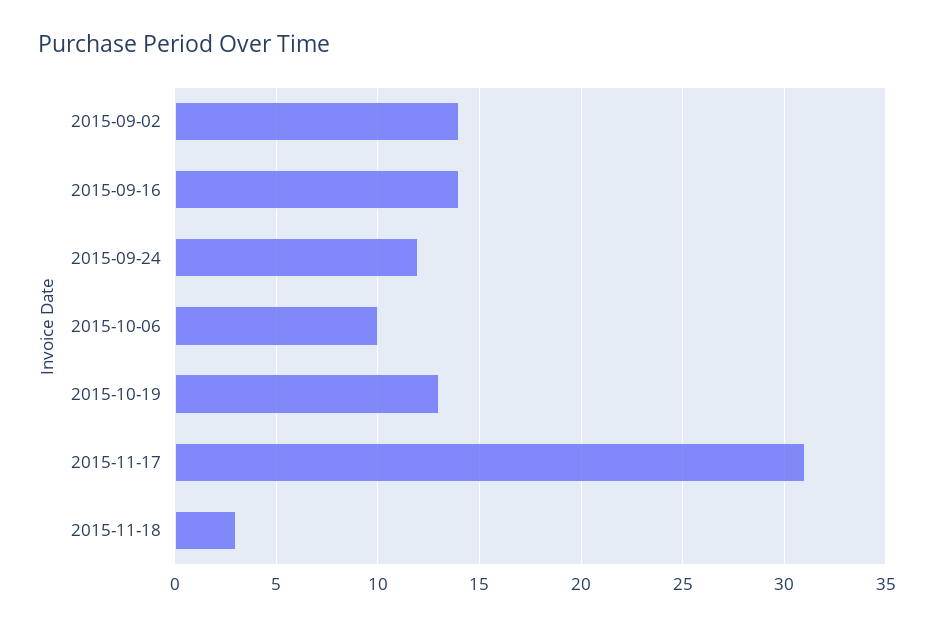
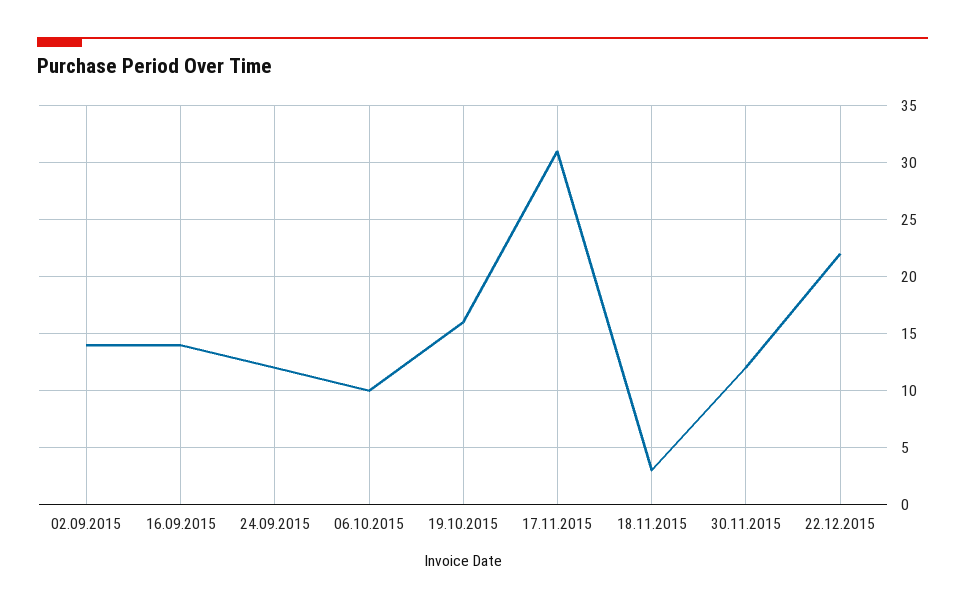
2015-10-19: 13 -> 16
30.11.2015: none -> 12
22.12.2015: none -> 22

